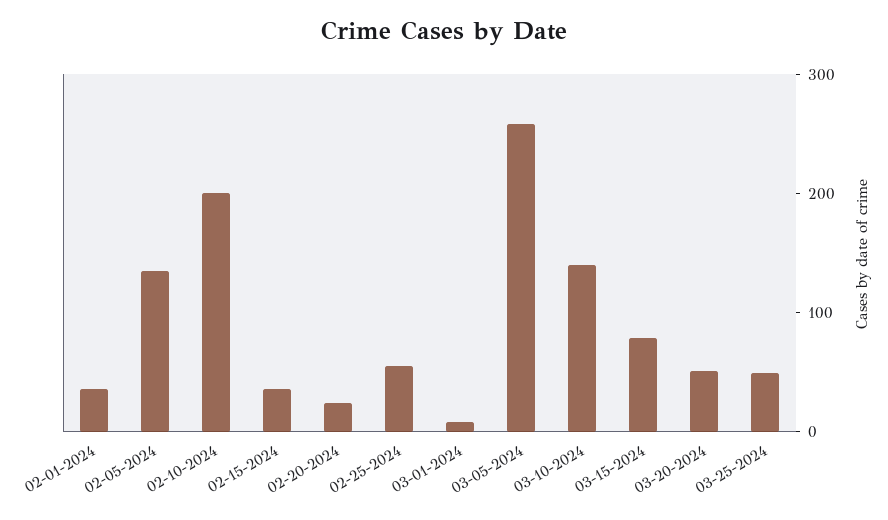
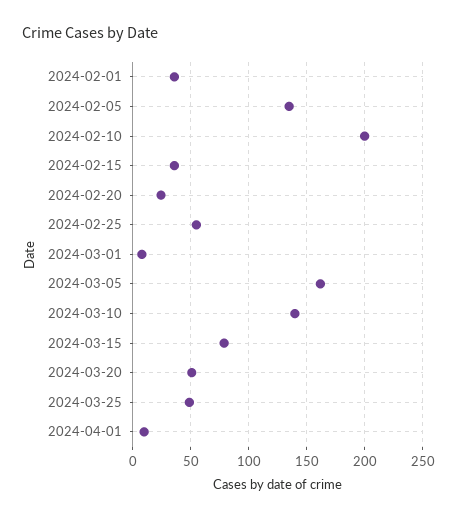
03-05-2024: 260 -> 160
2024-04-01: none -> 10

